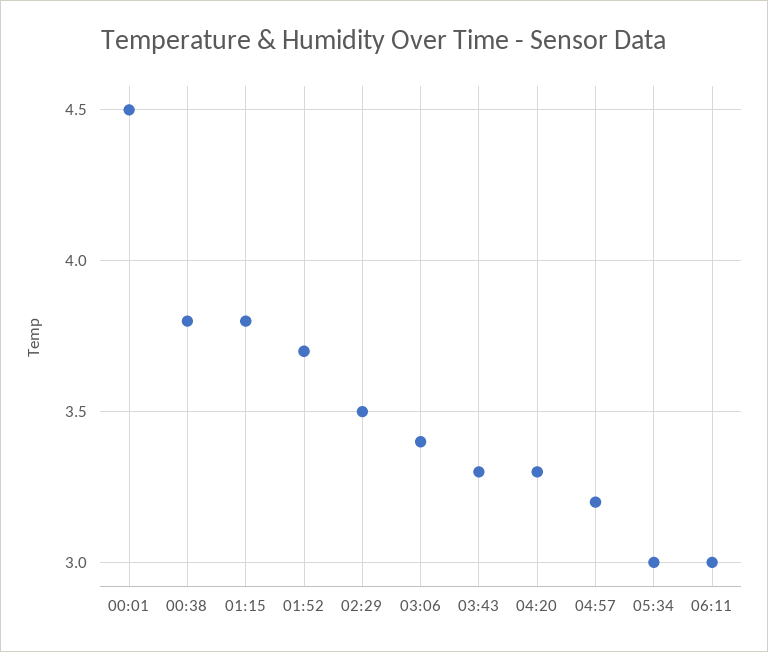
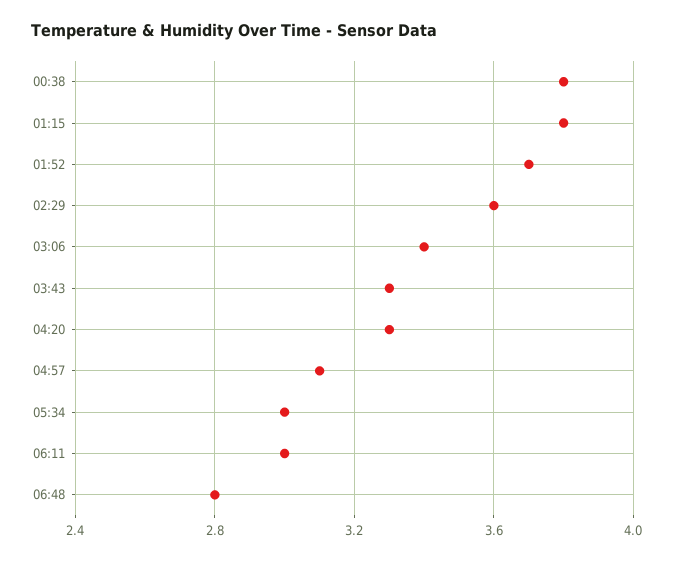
00:01: 4.5 -> none
02:29: 3.5 -> 3.6
04:57: 3.2 -> 3.1
06:48: none -> 2.8

